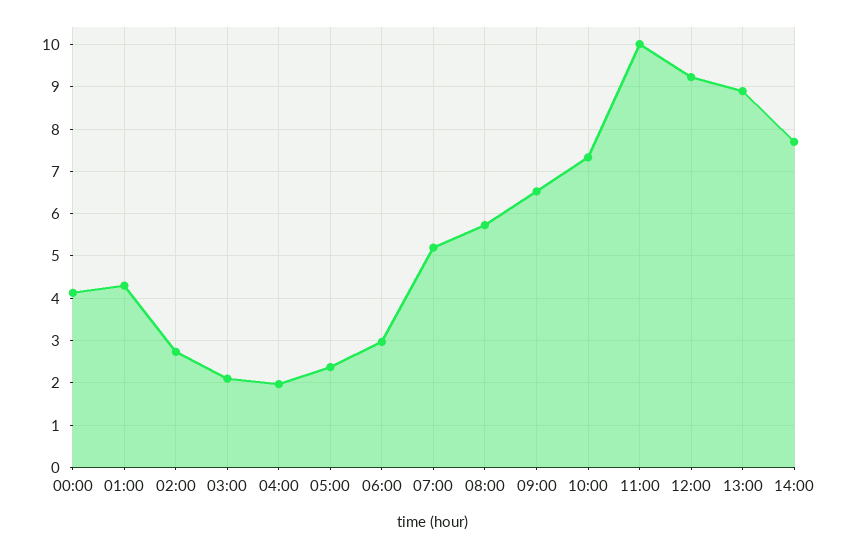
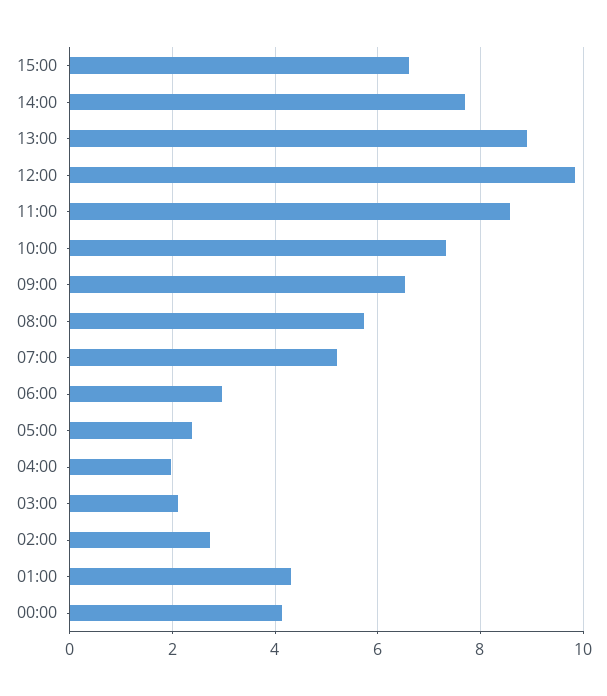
11:00: 10 -> 8.6
12:00: 9.2 -> 9.8
15:00: none -> 6.6

